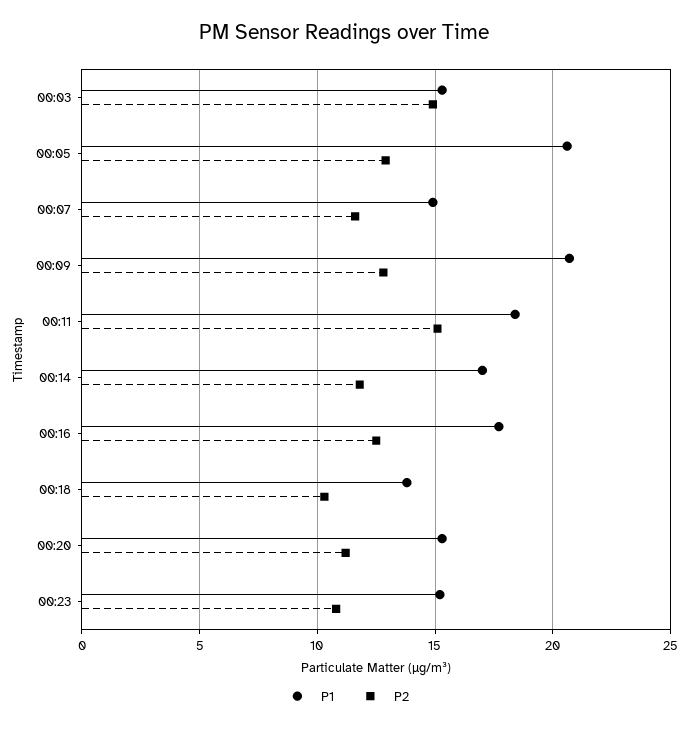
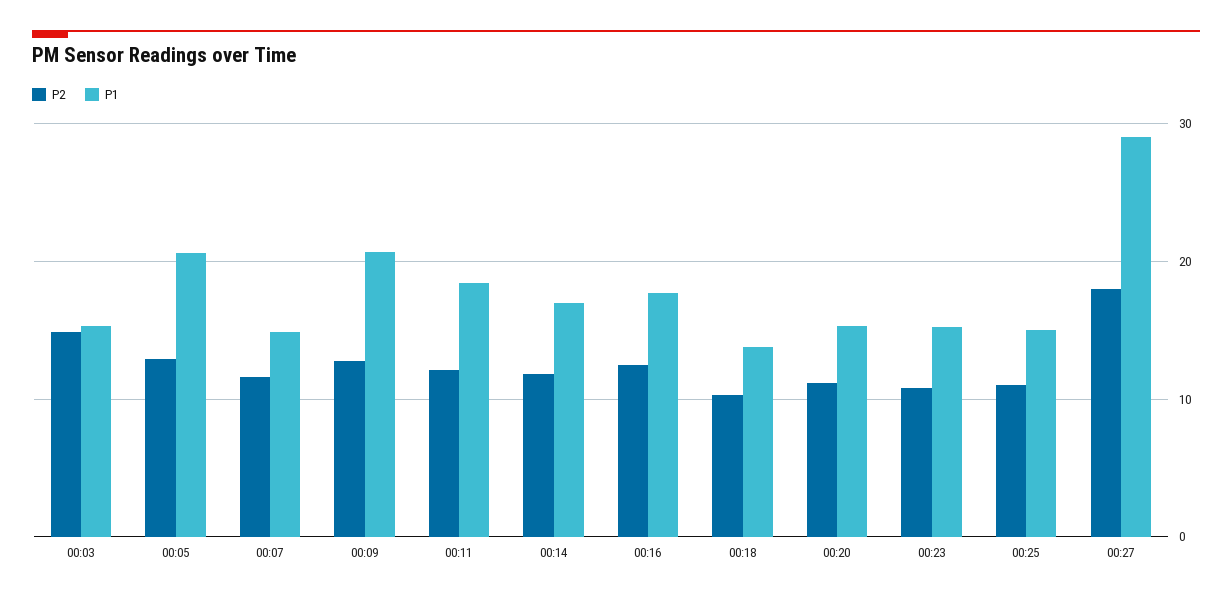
P2, 00:11: 15 -> 12
P2, 00:25: none -> 11
P1, 00:25: none -> 15
P2, 00:27: none -> 18
P1, 00:27: none -> 29

